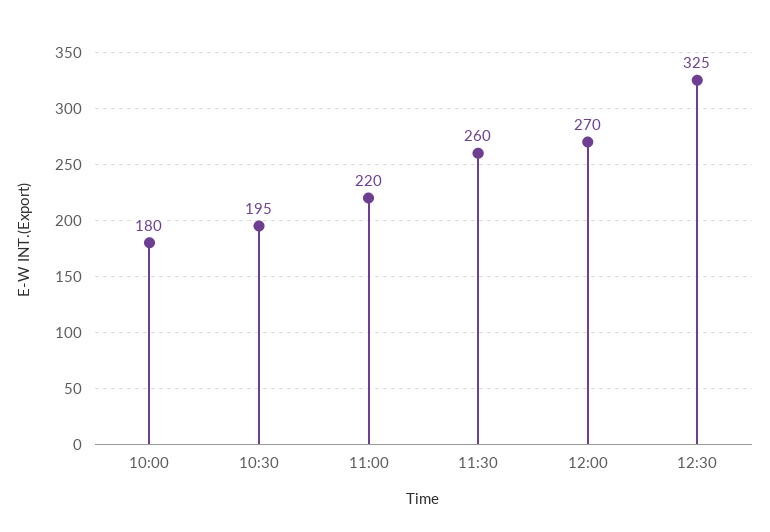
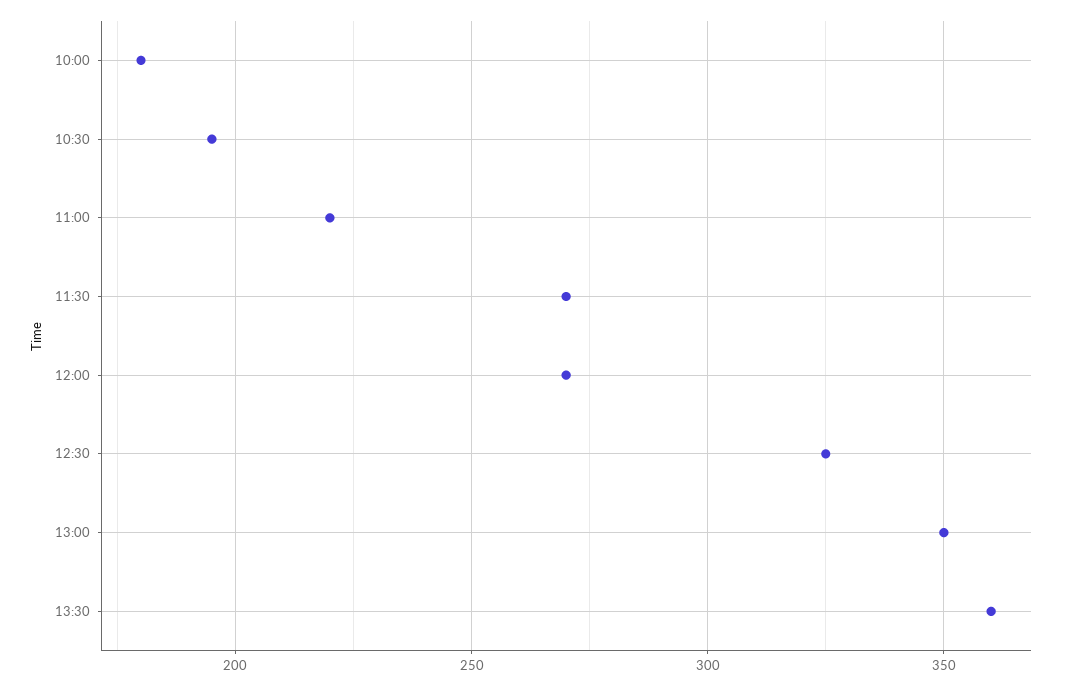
11:30: 260 -> 270
13:00: none -> 350
13:30: none -> 360

